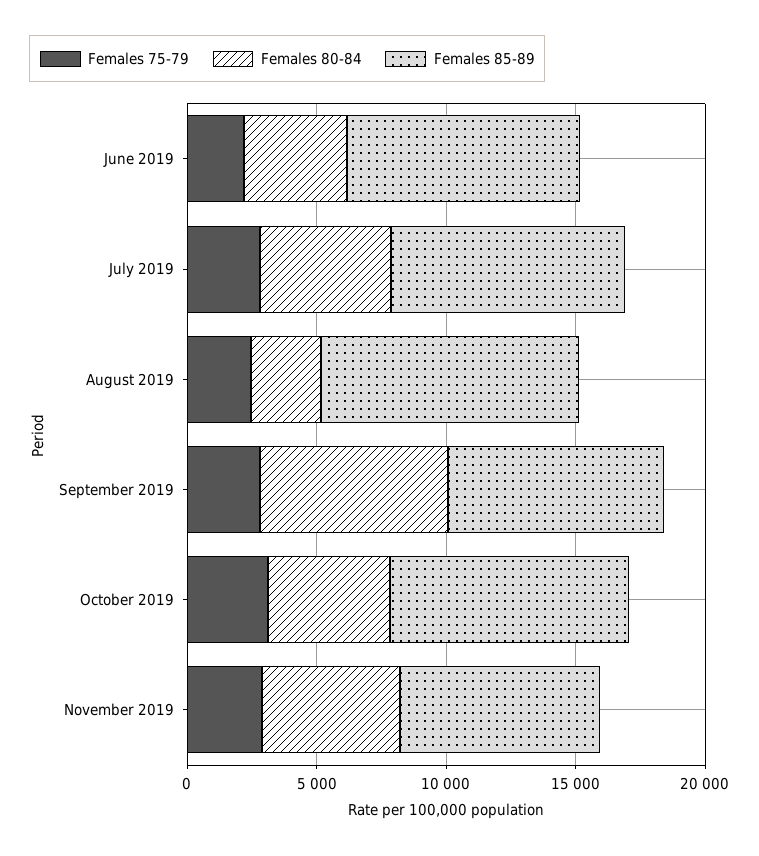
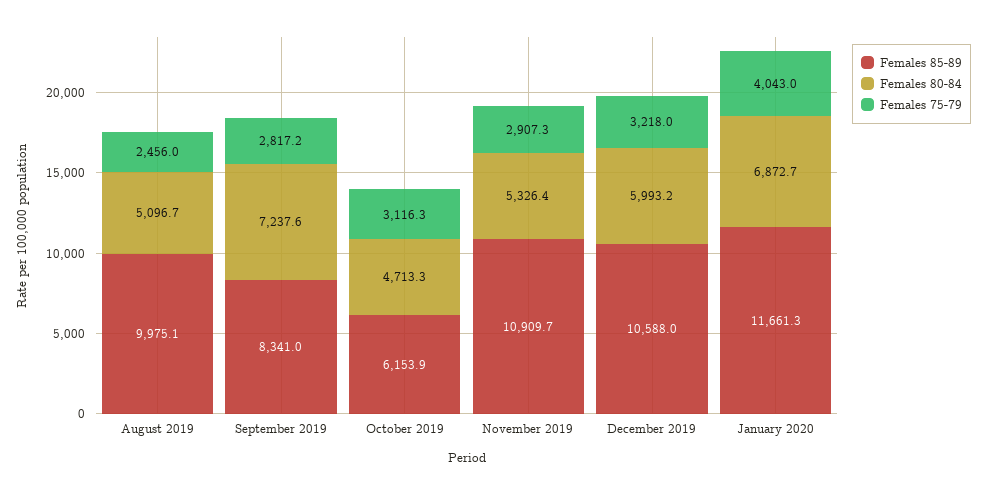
Females 75-79, June 2019: 2000 -> none
Females 80-84, June 2019: 4000 -> none
Females 85-89, June 2019: 9000 -> none
Females 75-79, July 2019: 3000 -> none
Females 80-84, July 2019: 5000 -> none
Females 85-89, July 2019: 9000 -> none
Females 80-84, August 2019: 3000 -> 5096.7
Females 85-89, October 2019: 9000 -> 6153.9
Females 85-89, November 2019: 8000 -> 10909.7
Females 85-89, December 2019: none -> 10588
Females 80-84, December 2019: none -> 5993.2
Females 75-79, December 2019: none -> 3218
Females 85-89, January 2020: none -> 11661.3
Females 80-84, January 2020: none -> 6872.7
Females 75-79, January 2020: none -> 4043

